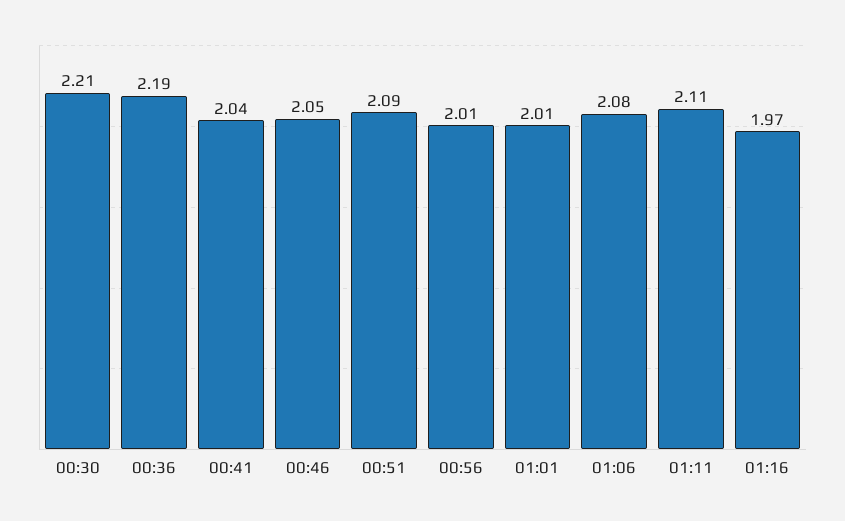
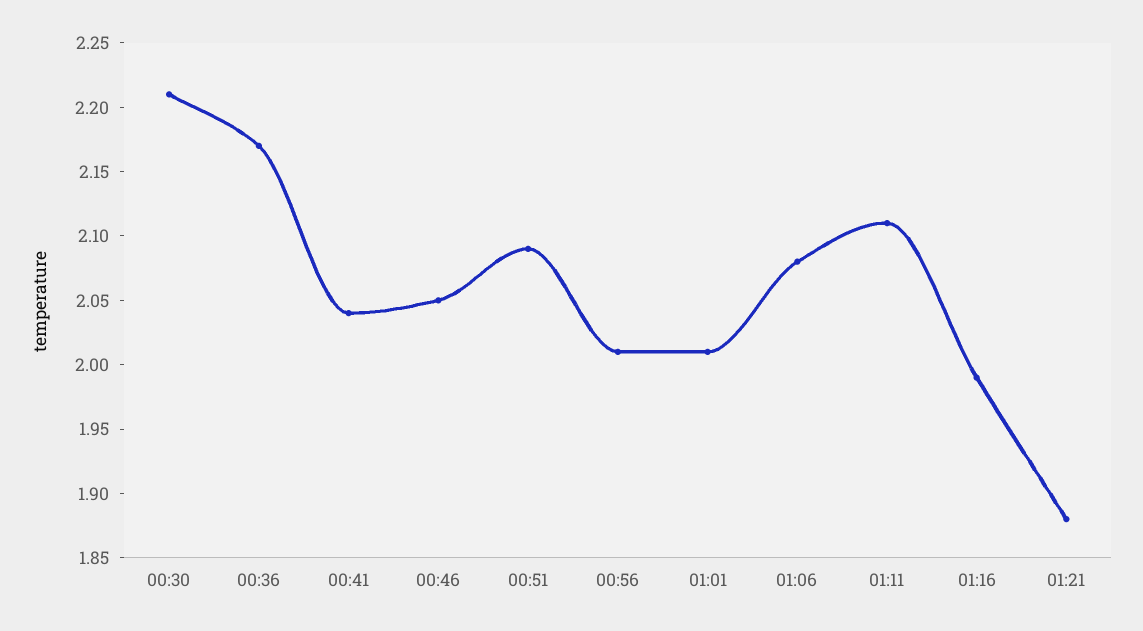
00:36: 2.19 -> 2.17
01:16: 1.97 -> 1.99
01:21: none -> 1.88

